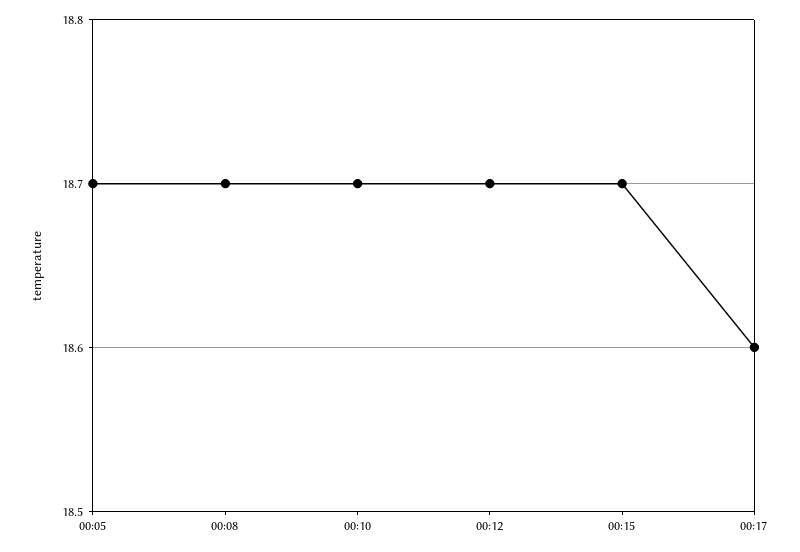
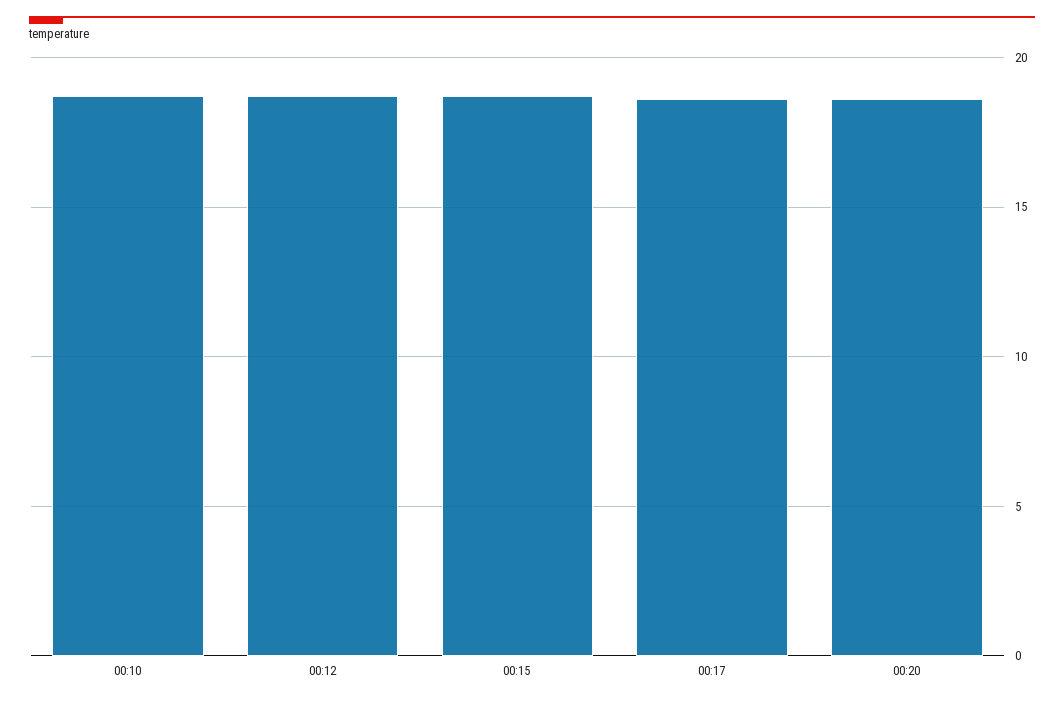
00:05: 18.7 -> none
00:08: 18.7 -> none
00:20: none -> 18.5

